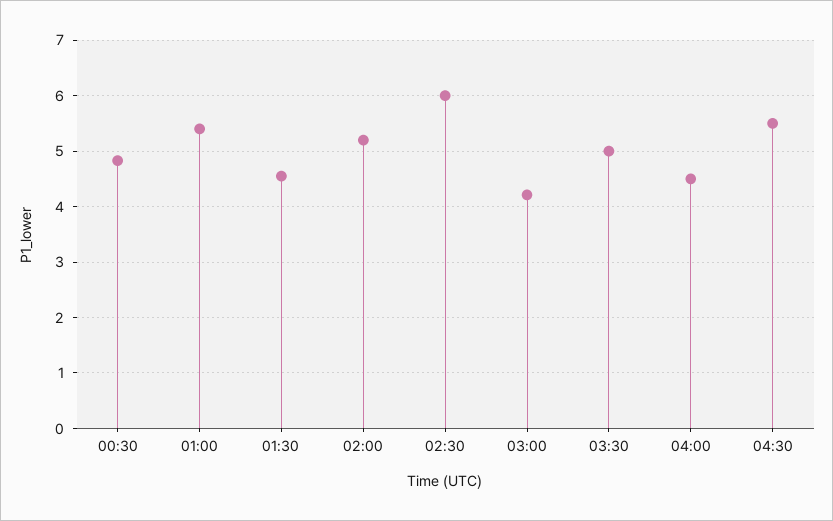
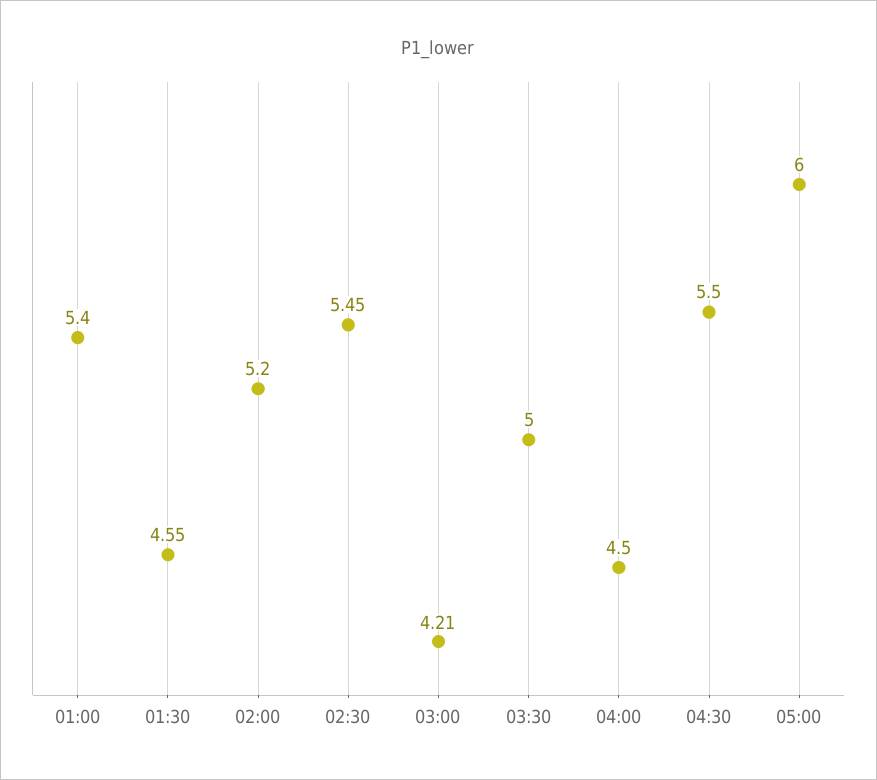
00:30: 4.8 -> none
02:30: 6 -> 5.45
05:00: none -> 6

